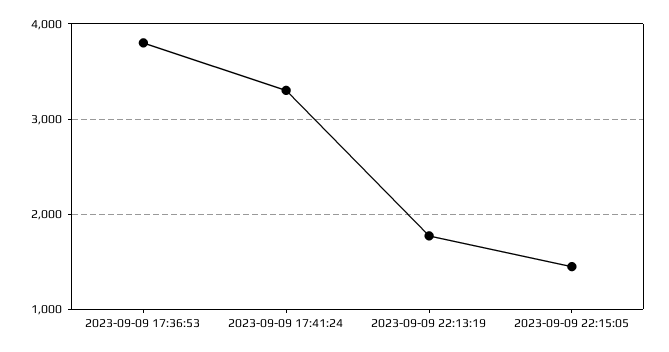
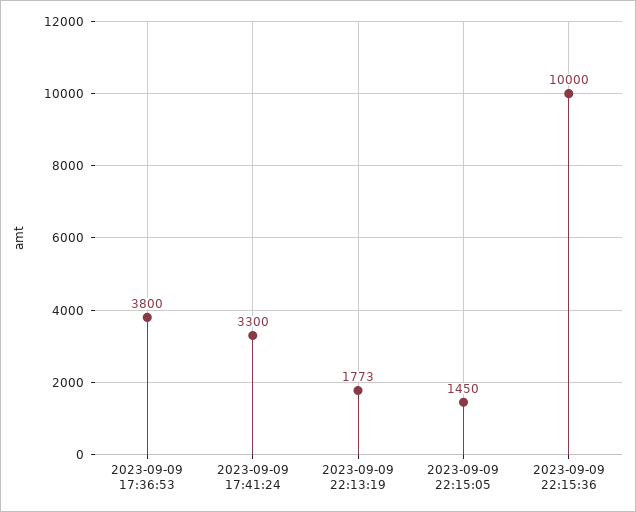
2023-09-09 22:15:36: none -> 10000

